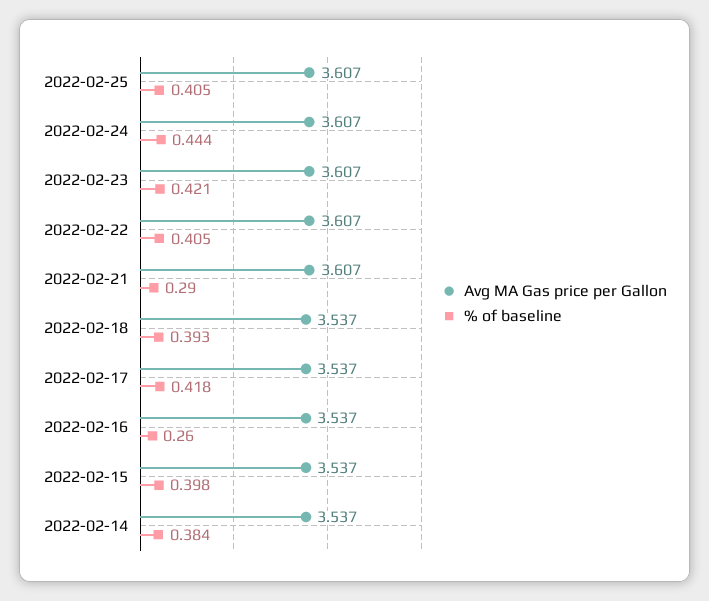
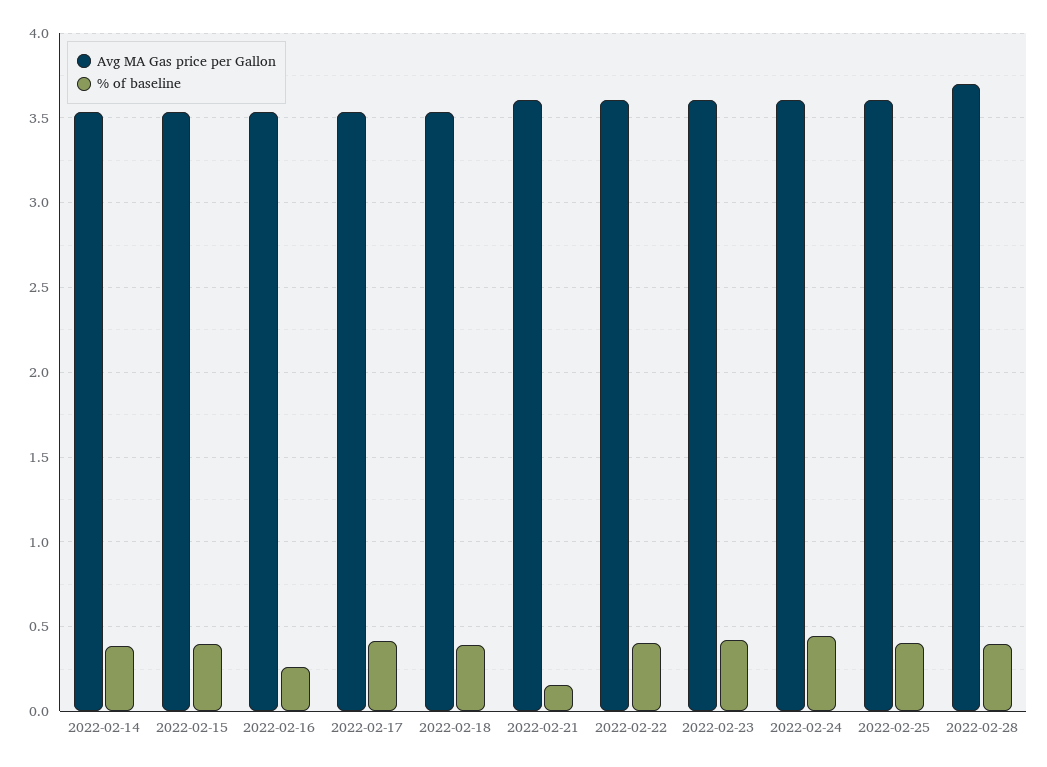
% of baseline, 2022-02-21: 0.29 -> 0.15
Avg MA Gas price per Gallon, 2022-02-28: none -> 3.7
% of baseline, 2022-02-28: none -> 0.4

